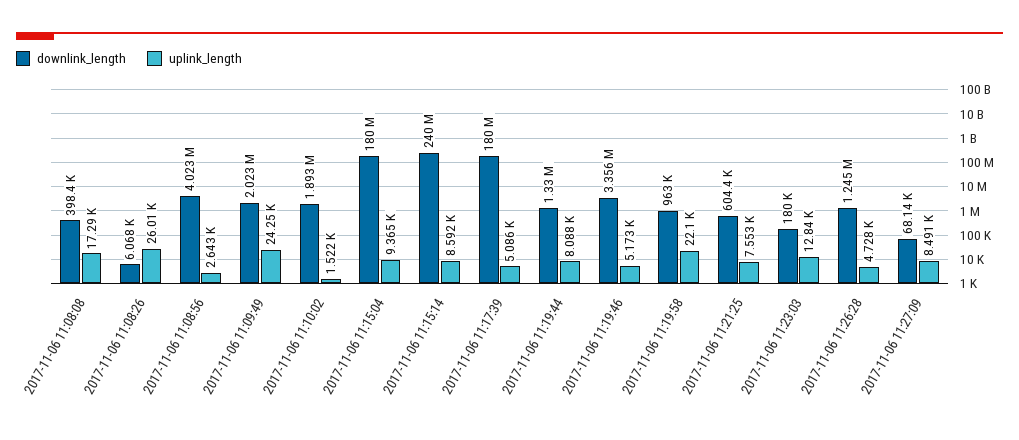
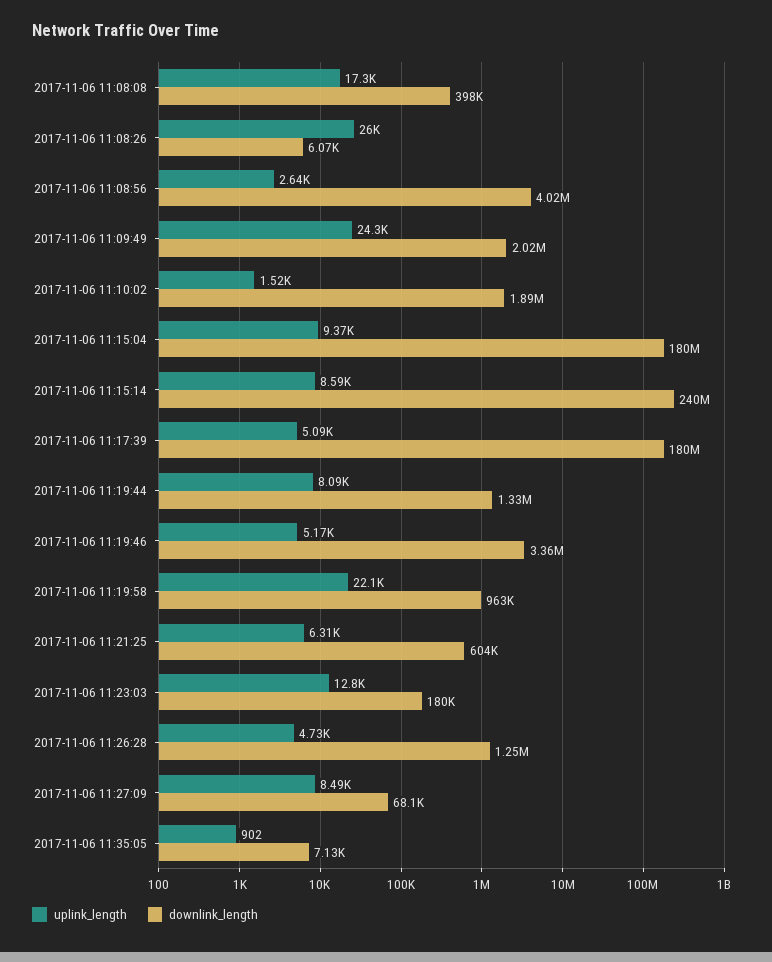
uplink_length, 2017-11-06 11:21:25: 7553 -> 6310
uplink_length, 2017-11-06 11:35:05: none -> 902
downlink_length, 2017-11-06 11:35:05: none -> 7130

